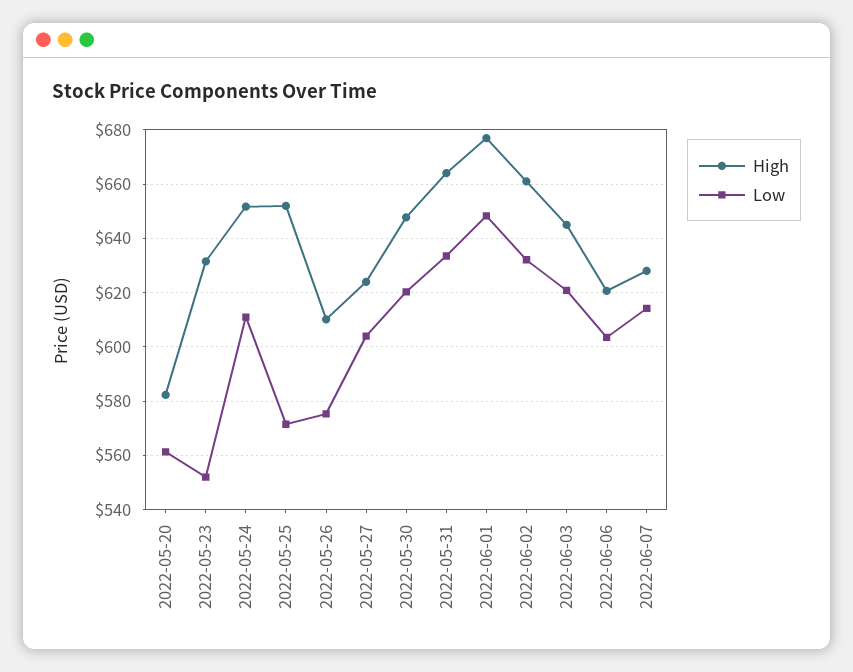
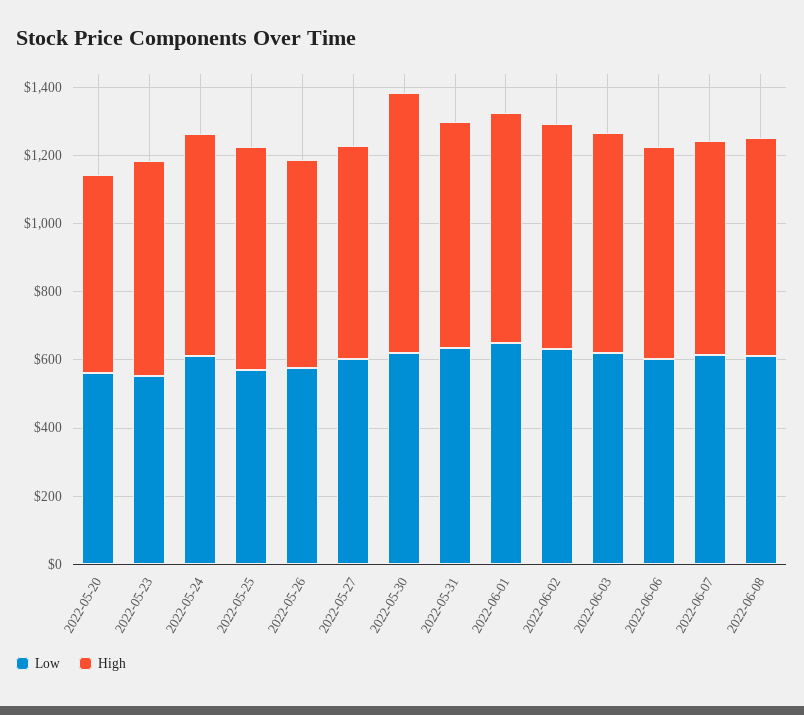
High, 2022-05-30: 647.5 -> 750
Low, 2022-06-08: none -> 600
High, 2022-06-08: none -> 650

